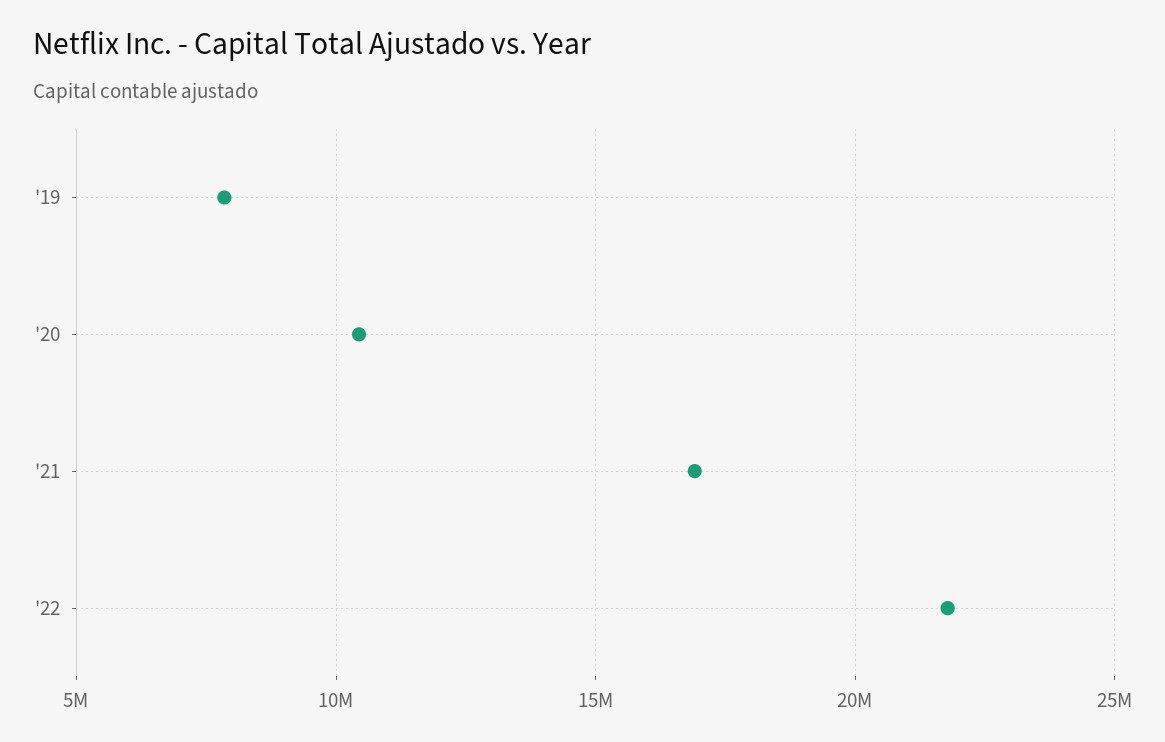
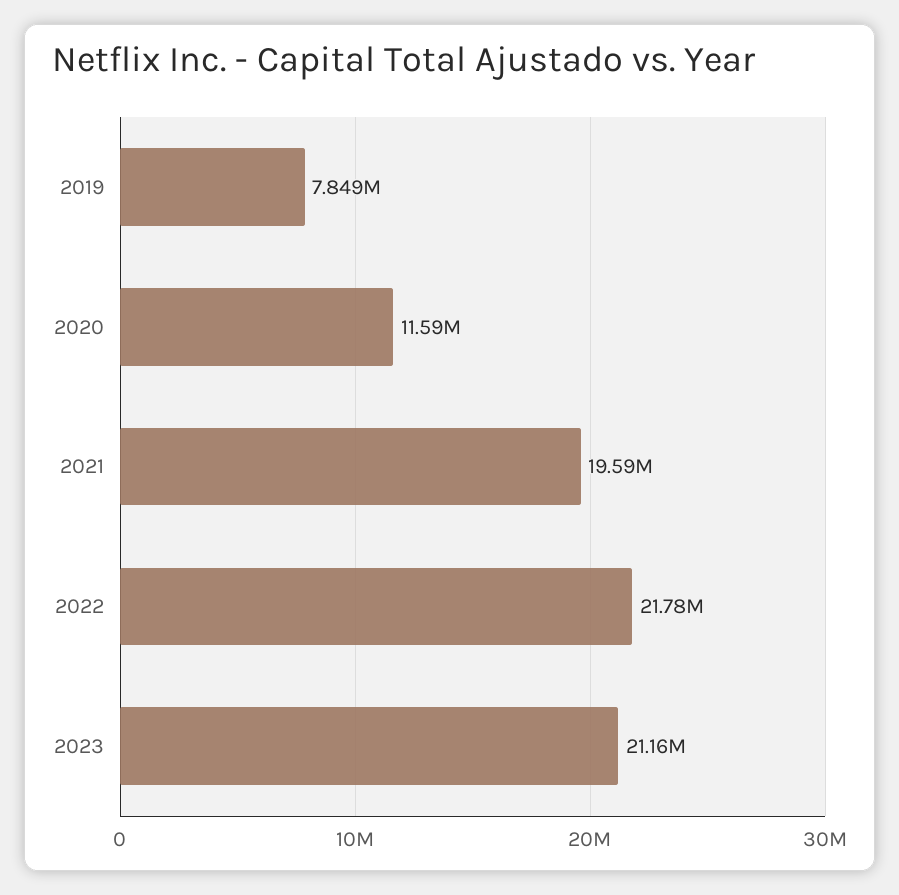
'20: 10500000 -> 11590000
'21: 17000000 -> 19590000
2023: none -> 21160000

